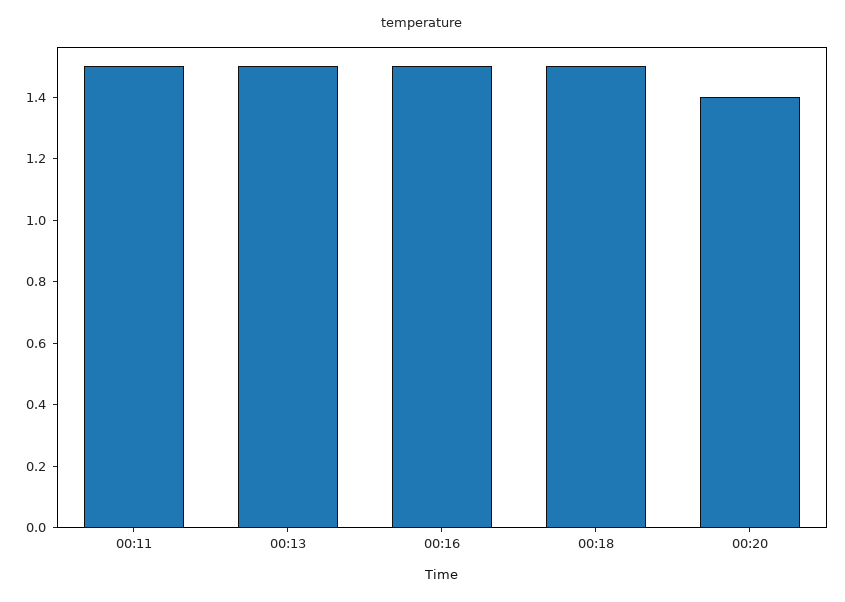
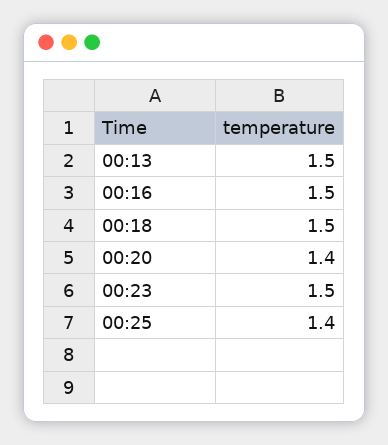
00:11: 1.5 -> none
00:23: none -> 1.5
00:25: none -> 1.4

